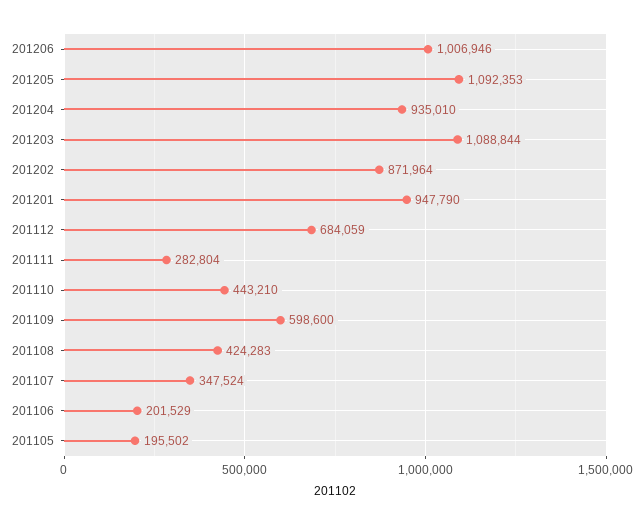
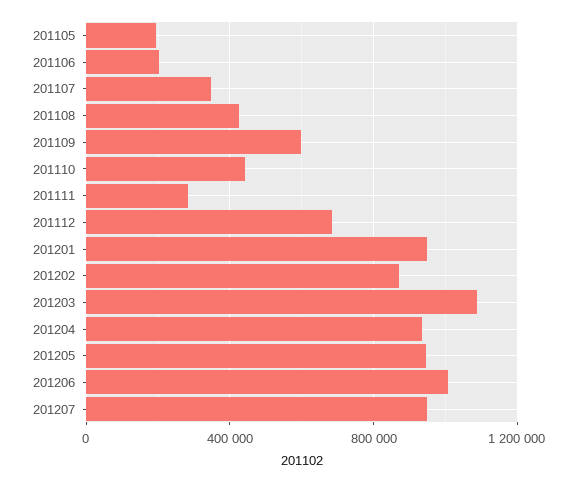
201205: 1092353 -> 950000
201207: none -> 950000

